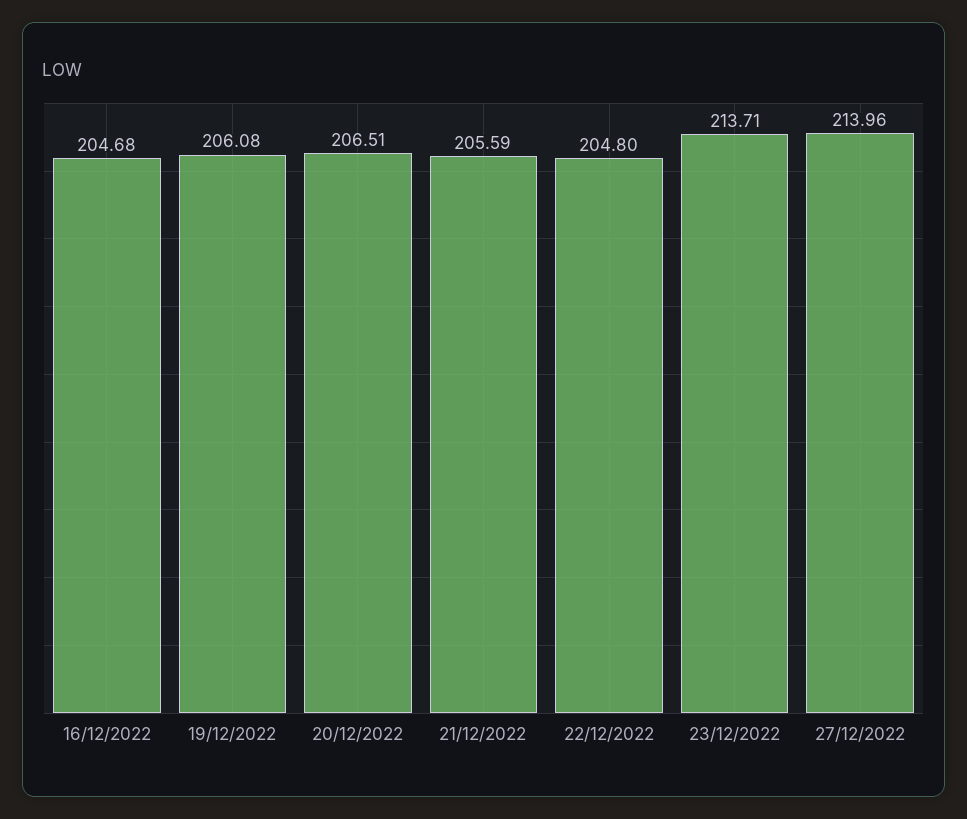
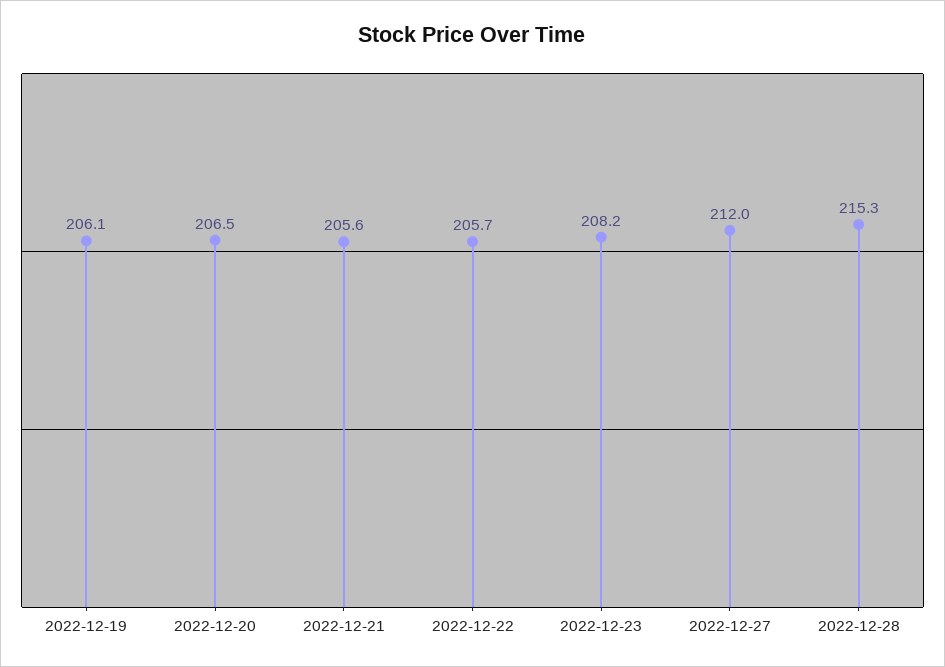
16/12/2022: 204.68 -> none
22/12/2022: 204.8 -> 205.7
23/12/2022: 213.71 -> 208.2
27/12/2022: 213.96 -> 212
2022-12-28: none -> 215.3

